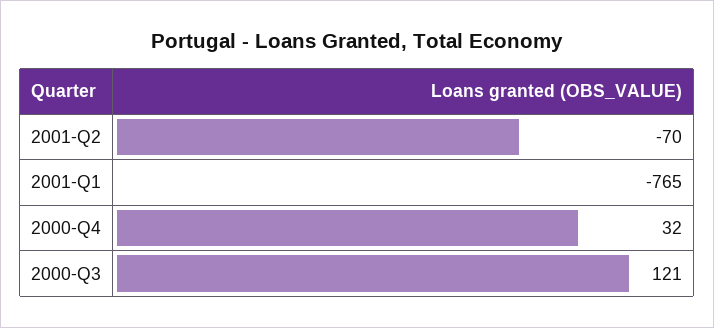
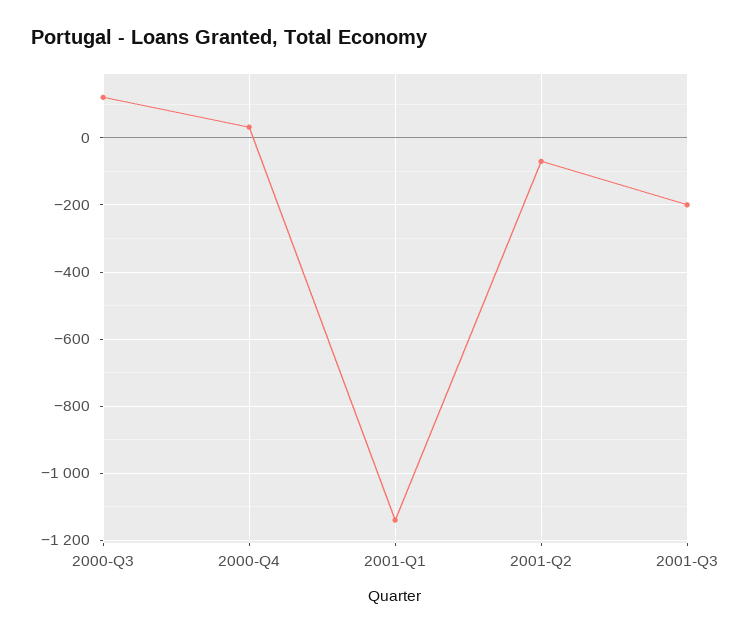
2001-Q1: -765 -> -1140
2001-Q3: none -> -200

